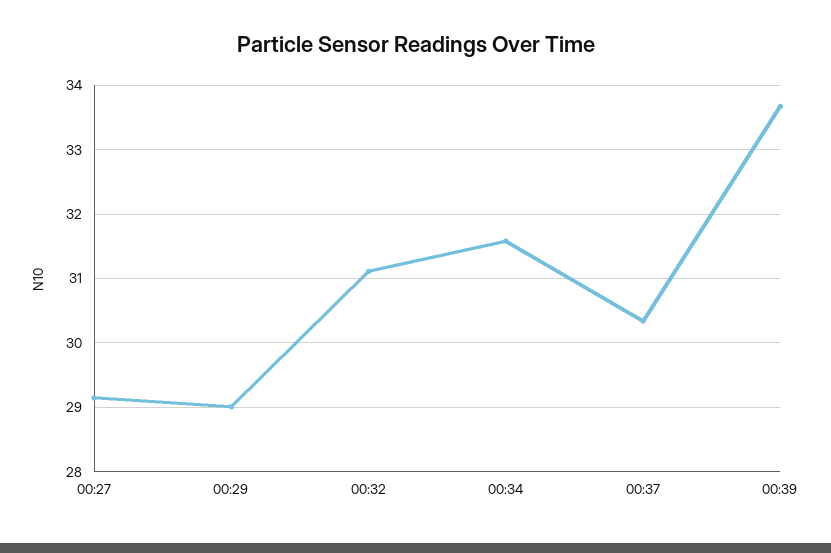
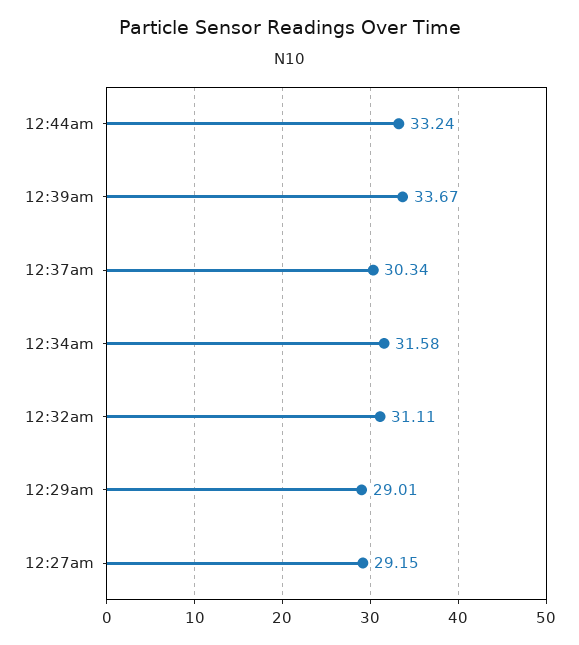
12:44am: none -> 33.24

